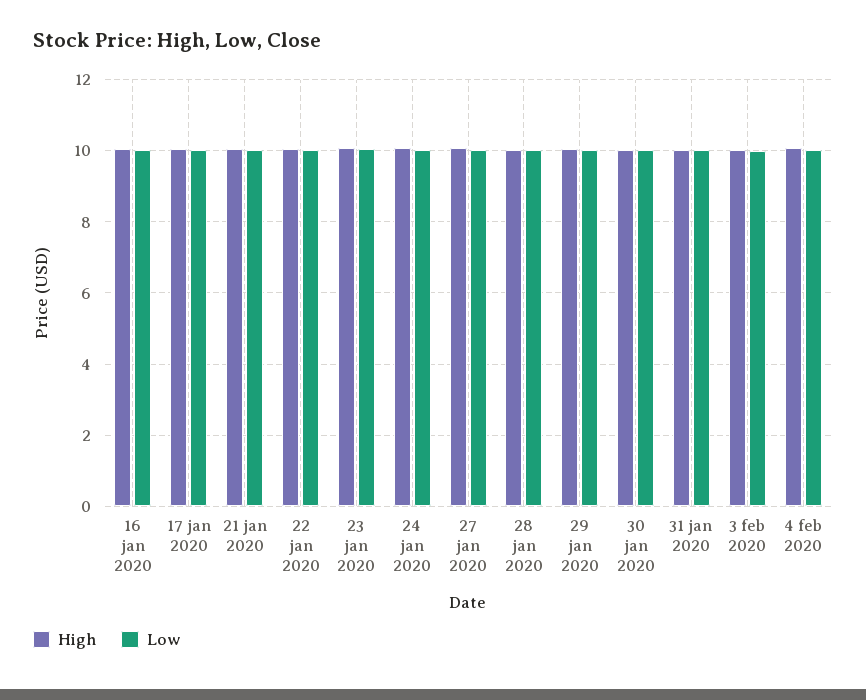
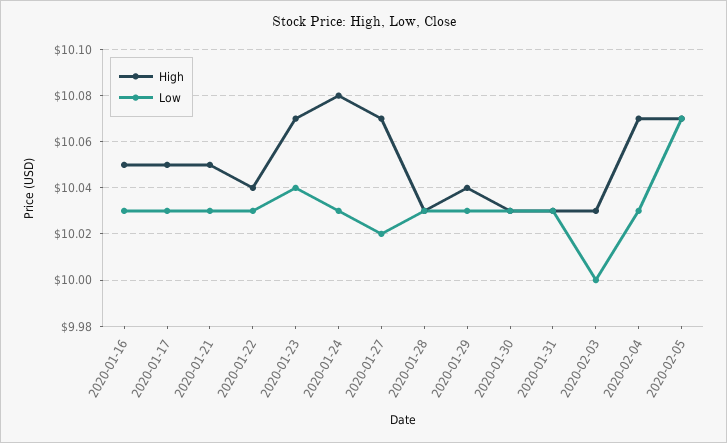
High, 2020-02-05: none -> 10.07
Low, 2020-02-05: none -> 10.07

